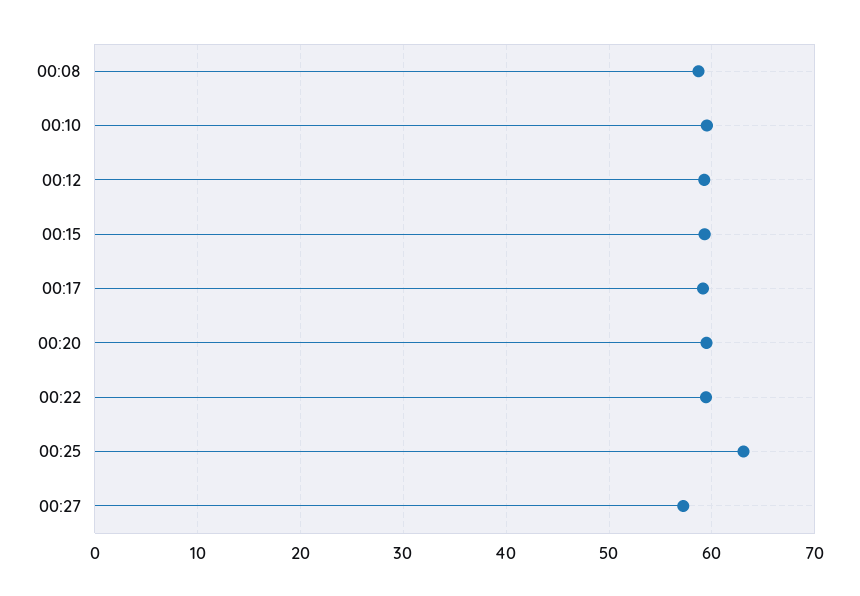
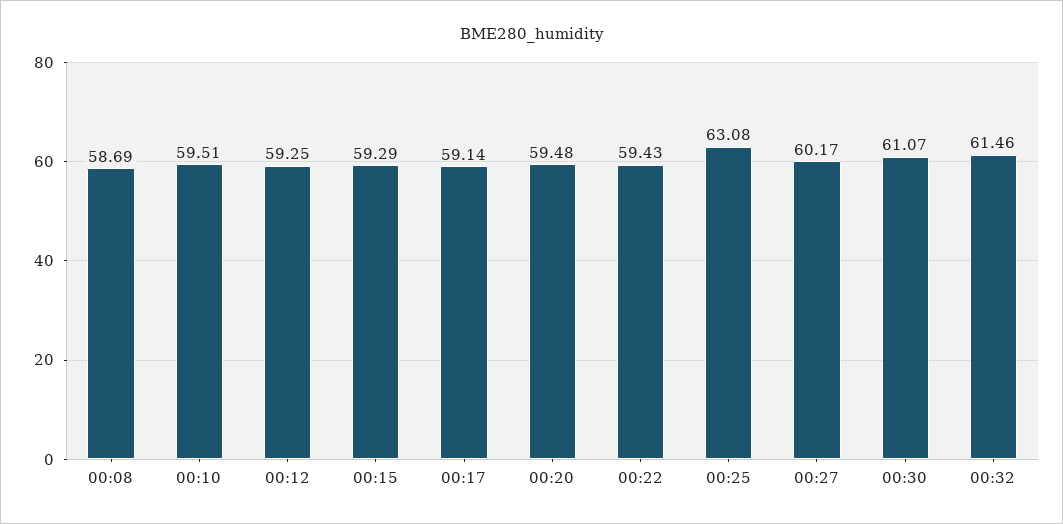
00:27: 57 -> 60.17
00:30: none -> 61.07
00:32: none -> 61.46

